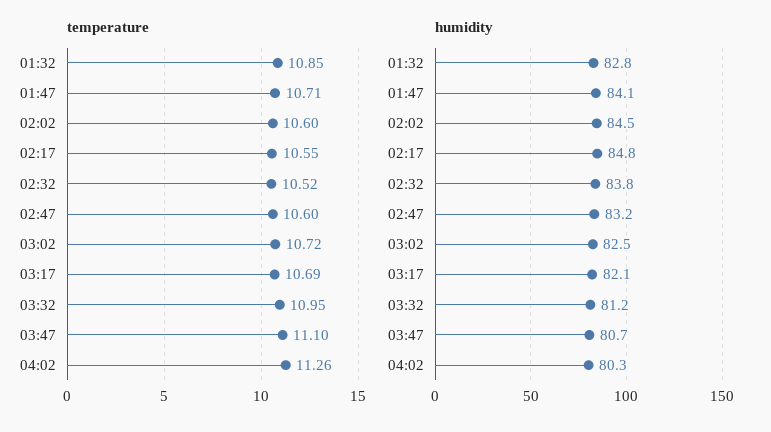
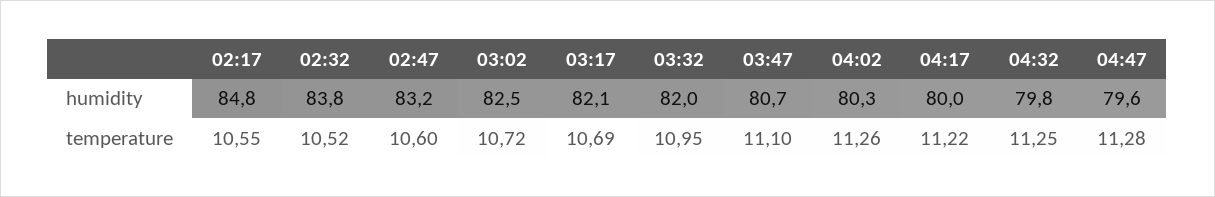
temperature, 01:32: 10.85 -> none
temperature, 01:47: 10.71 -> none
temperature, 02:02: 10.6 -> none
humidity, 01:32: 82.8 -> none
humidity, 01:47: 84.1 -> none
humidity, 02:02: 84.5 -> none
humidity, 03:32: 81.2 -> 82
humidity, 04:17: none -> 80
humidity, 04:32: none -> 79.8
humidity, 04:47: none -> 79.6
temperature, 04:17: none -> 11.22
temperature, 04:32: none -> 11.25
temperature, 04:47: none -> 11.28

